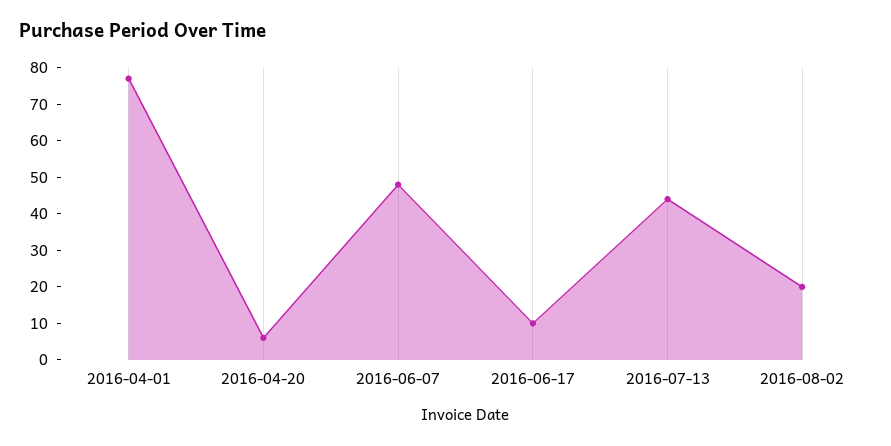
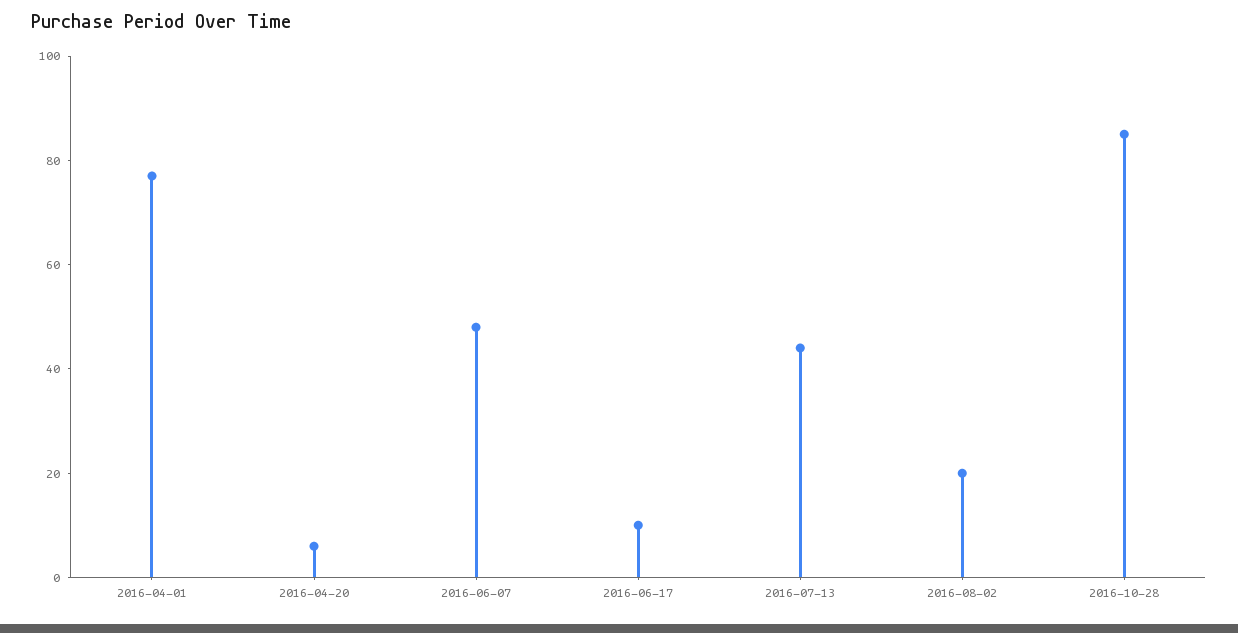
2016-10-28: none -> 85

